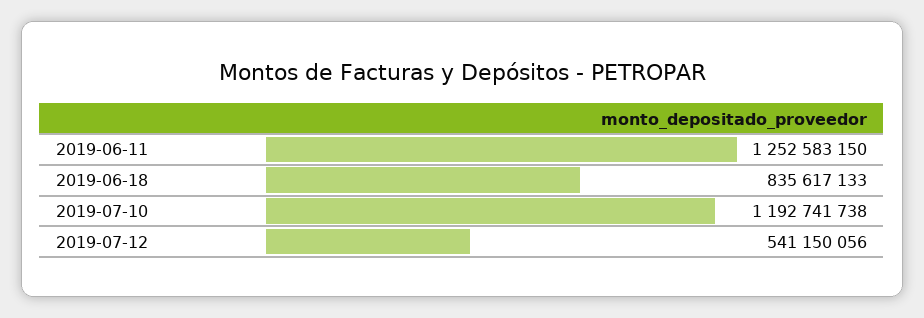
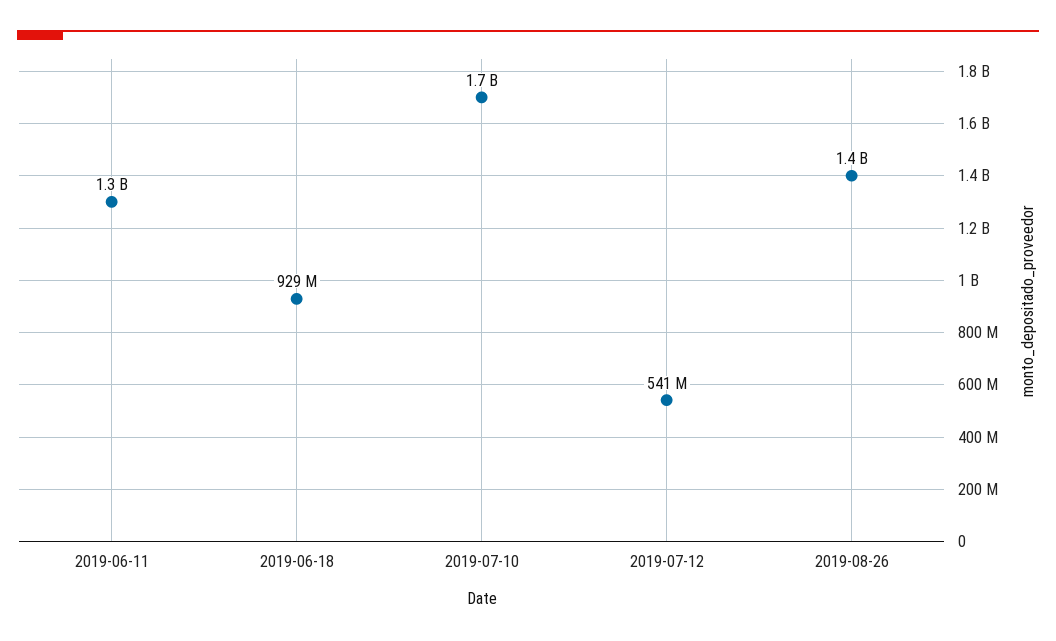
2019-06-18: 835617133 -> 929000000
2019-07-10: 1192741738 -> 1700000000
2019-08-26: none -> 1400000000

